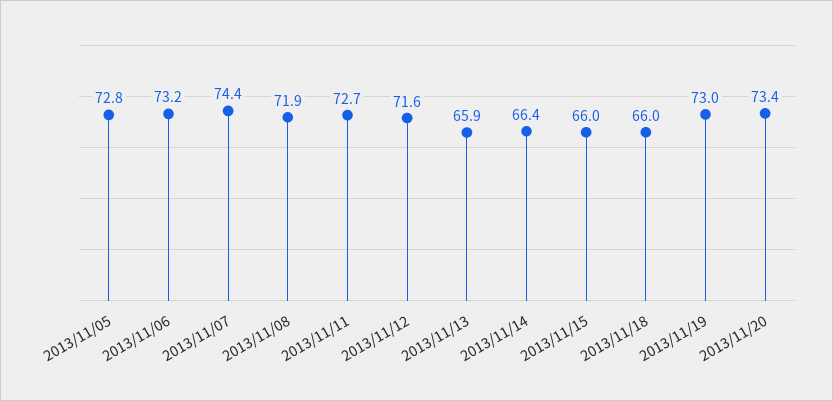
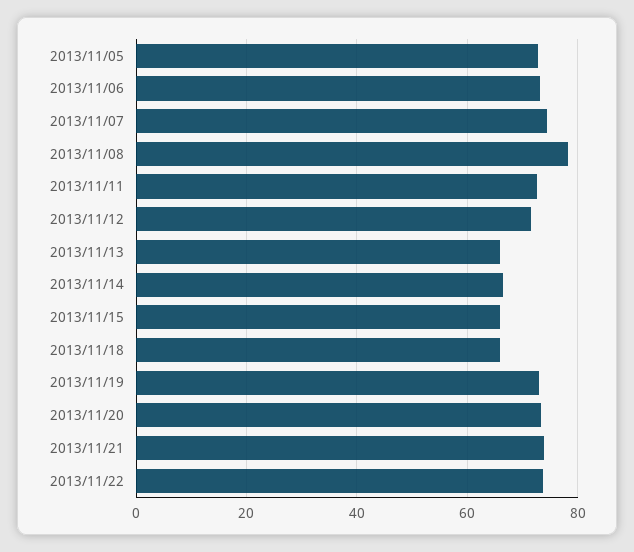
2013/11/08: 71.9 -> 78
2013/11/21: none -> 74
2013/11/22: none -> 74

